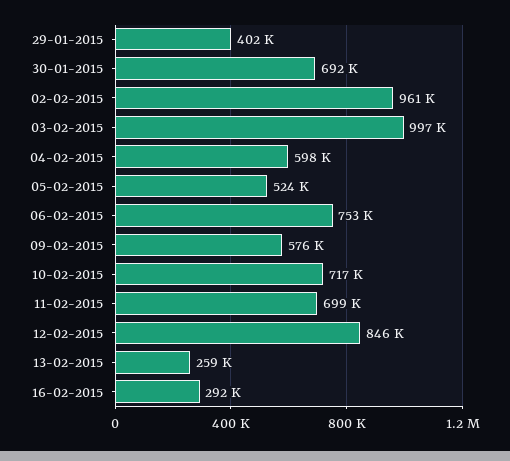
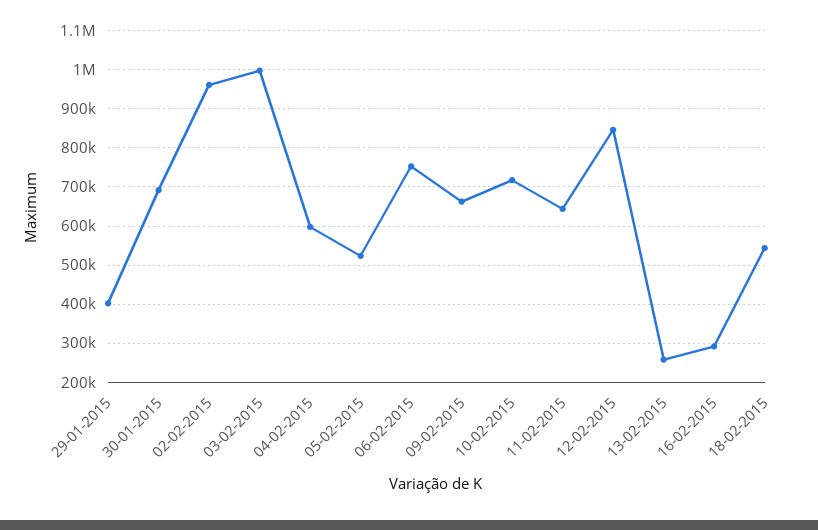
09-02-2015: 576000 -> 660000
11-02-2015: 699000 -> 640000
18-02-2015: none -> 540000

